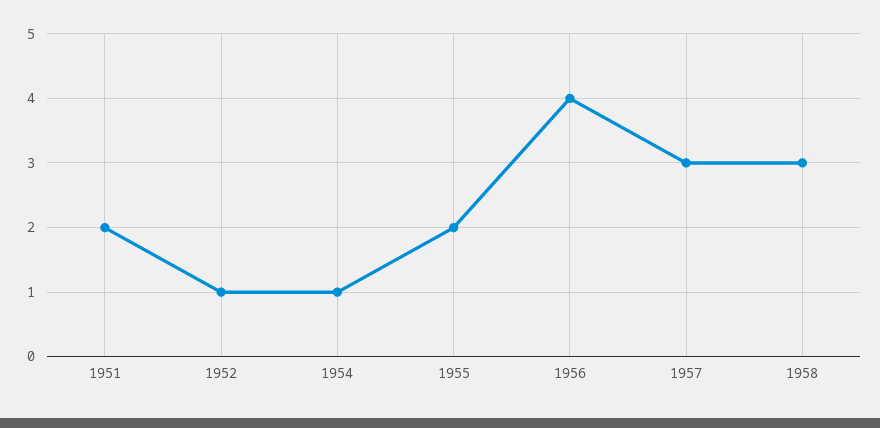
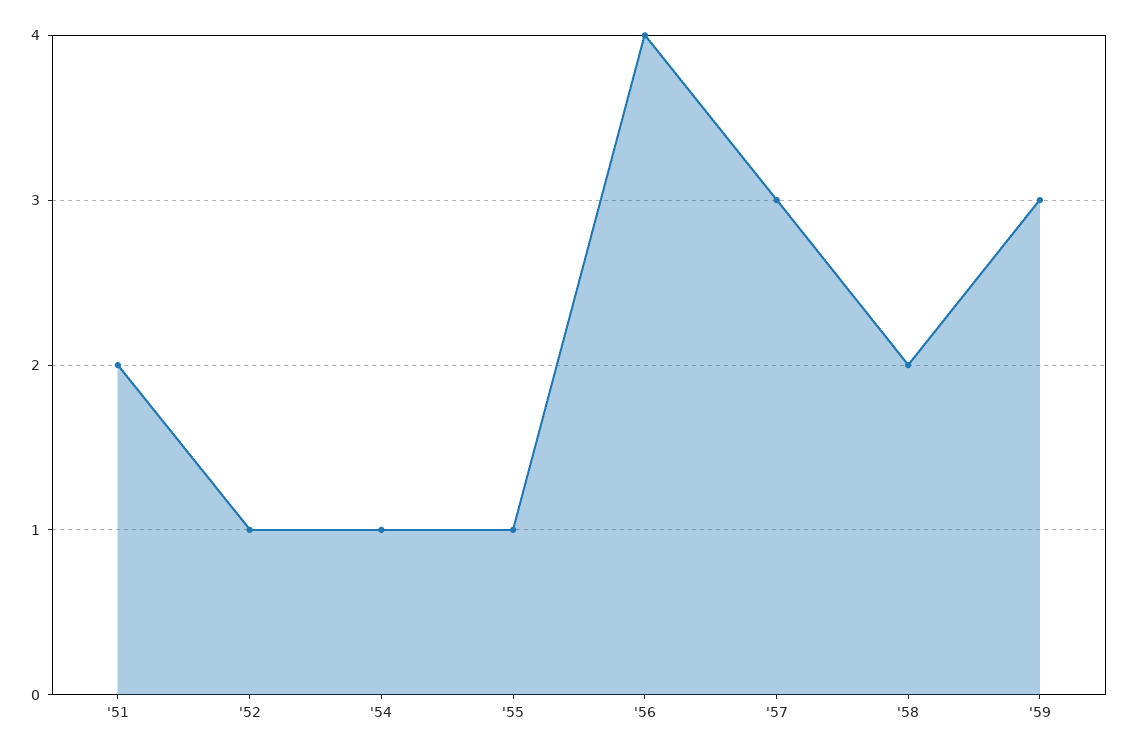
1955: 2 -> 1
1958: 3 -> 2
'59: none -> 3

